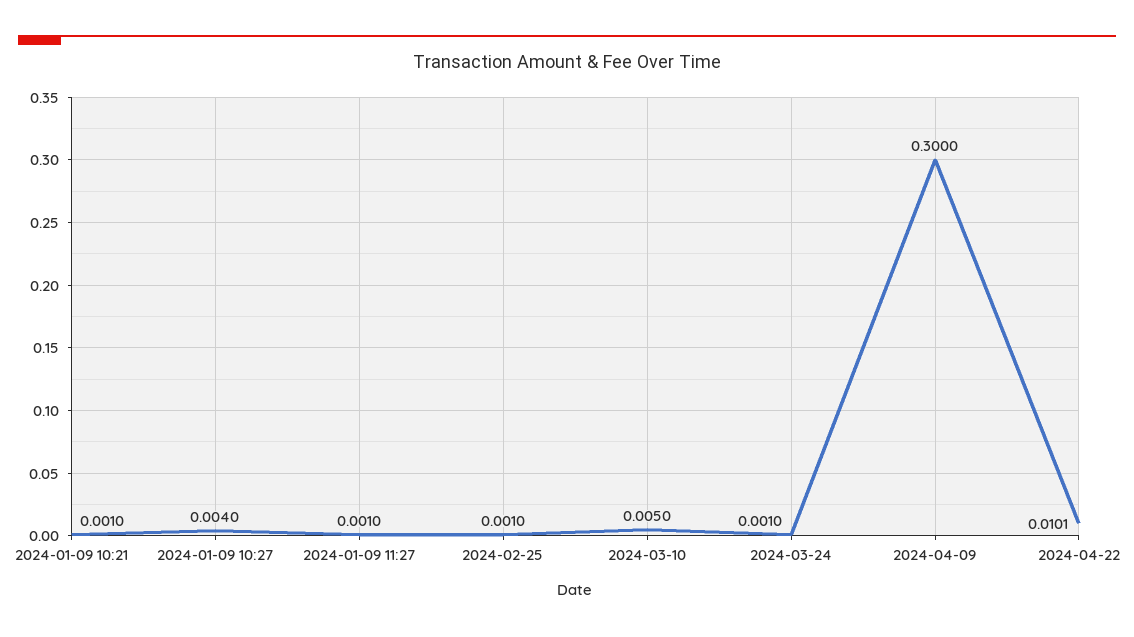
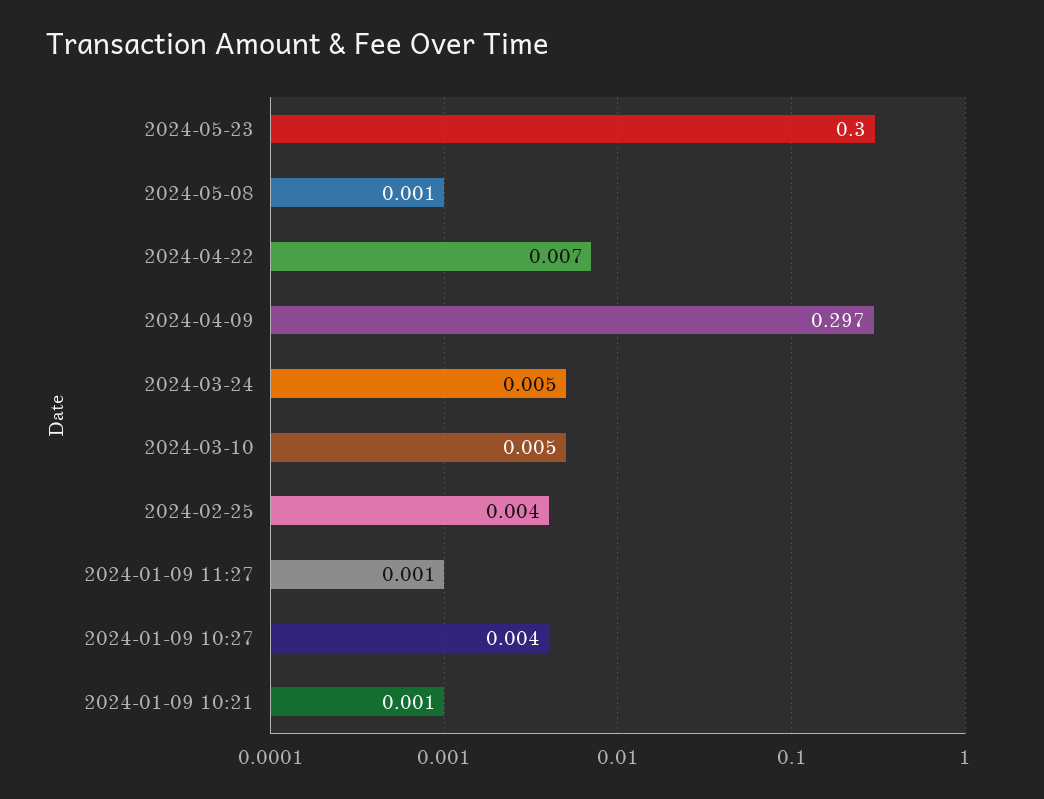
2024-02-25: 0.001 -> 0.004
2024-03-24: 0.001 -> 0.005
2024-04-09: 0.3 -> 0.297
2024-04-22: 0.0101 -> 0.007
2024-05-23: none -> 0.3
2024-05-08: none -> 0.001

